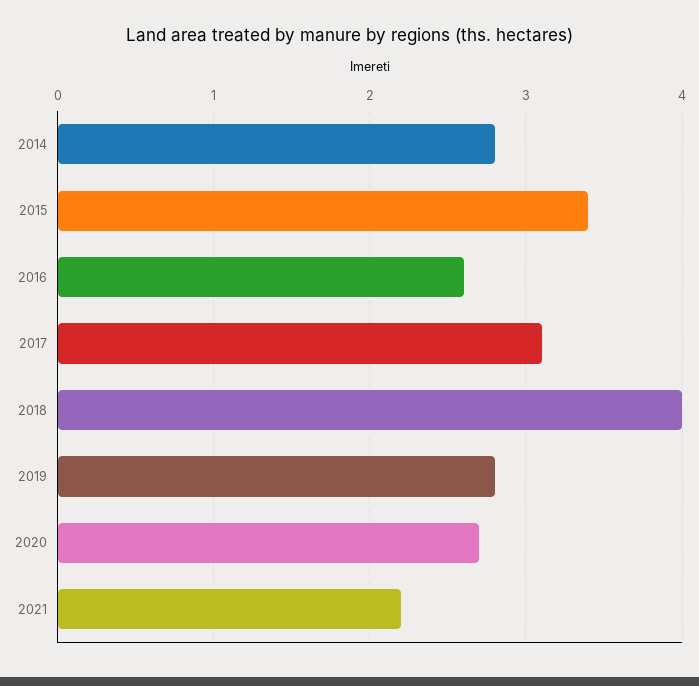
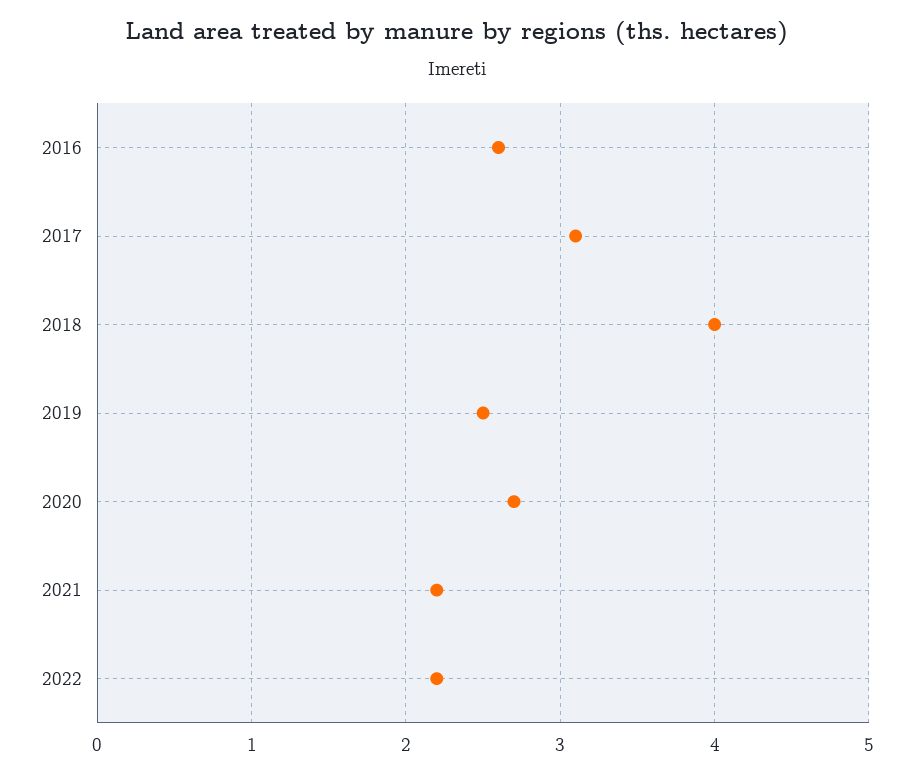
2014: 2.8 -> none
2015: 3.4 -> none
2019: 2.8 -> 2.5
2022: none -> 2.2

